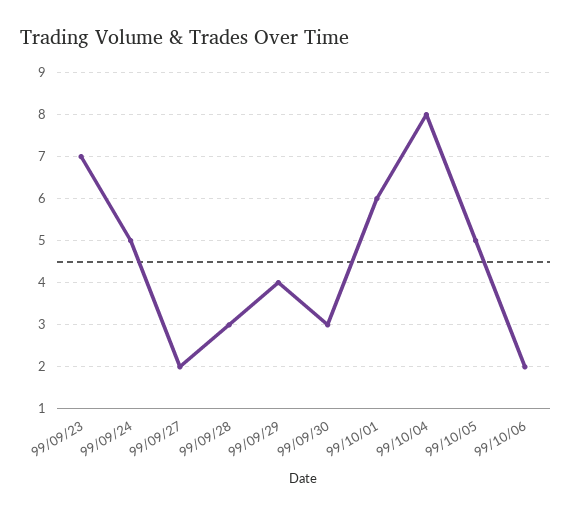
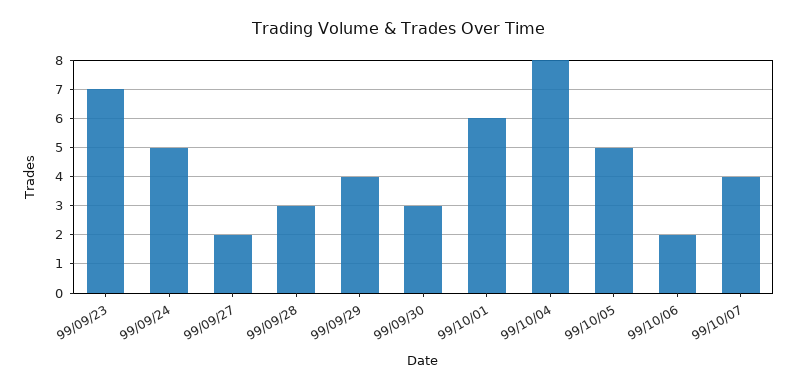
99/10/07: none -> 4

